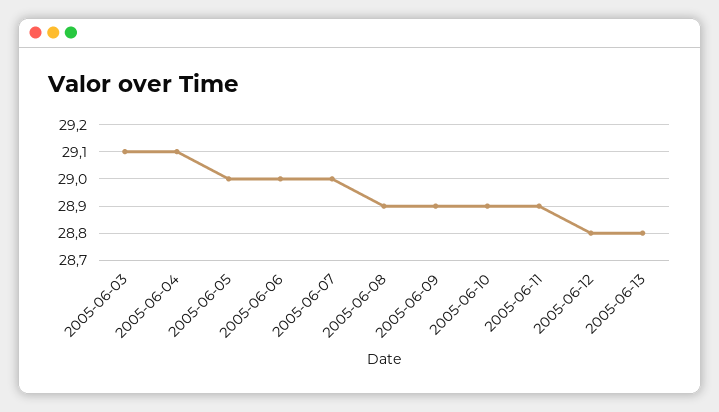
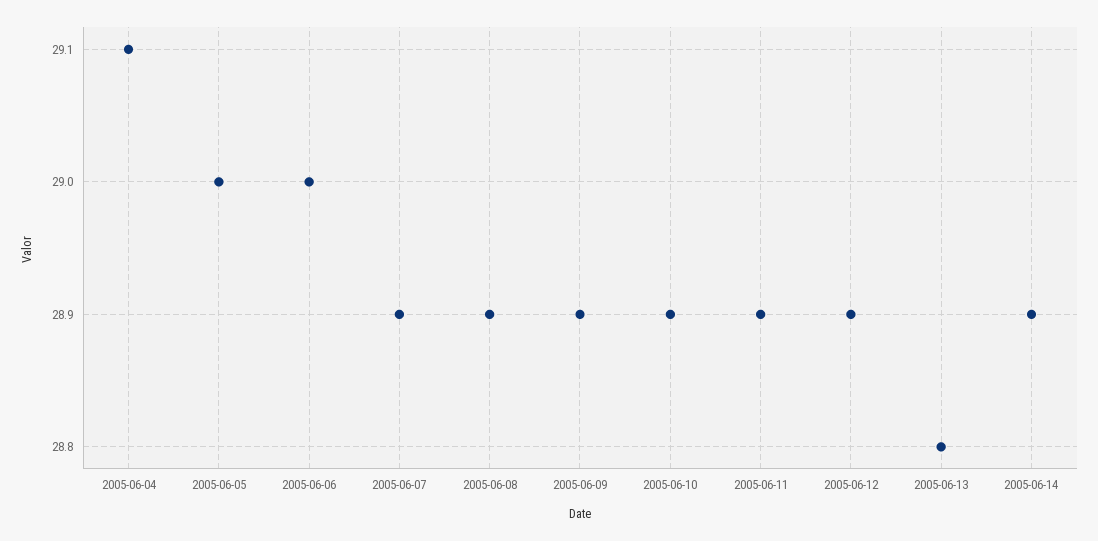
2005-06-03: 29.1 -> none
2005-06-07: 29 -> 28.9
2005-06-12: 28.8 -> 28.9
2005-06-14: none -> 28.9

